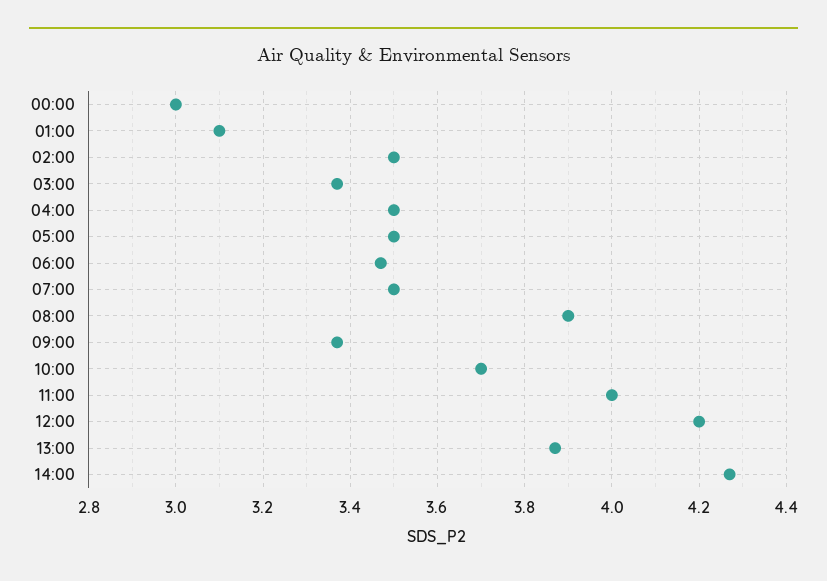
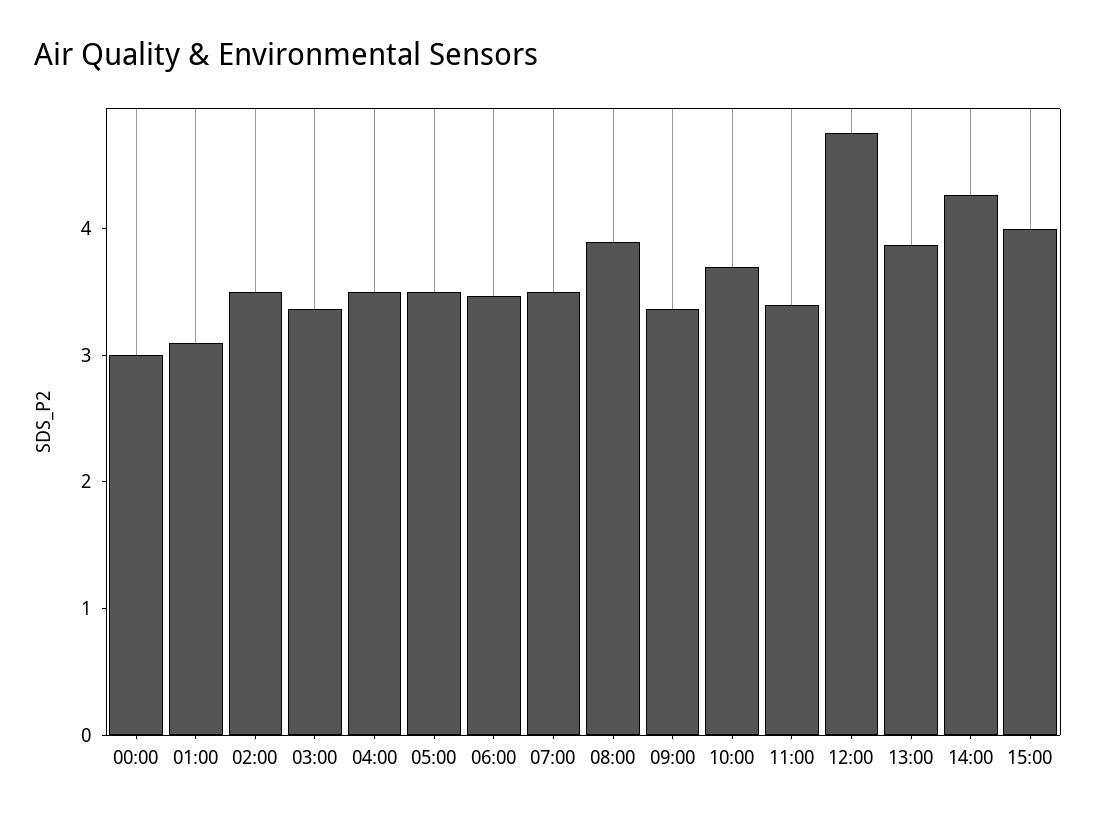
11:00: 4 -> 3.4
12:00: 4.2 -> 4.8
15:00: none -> 4

